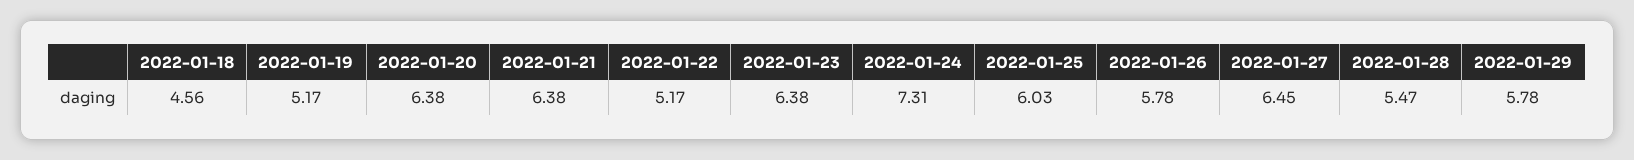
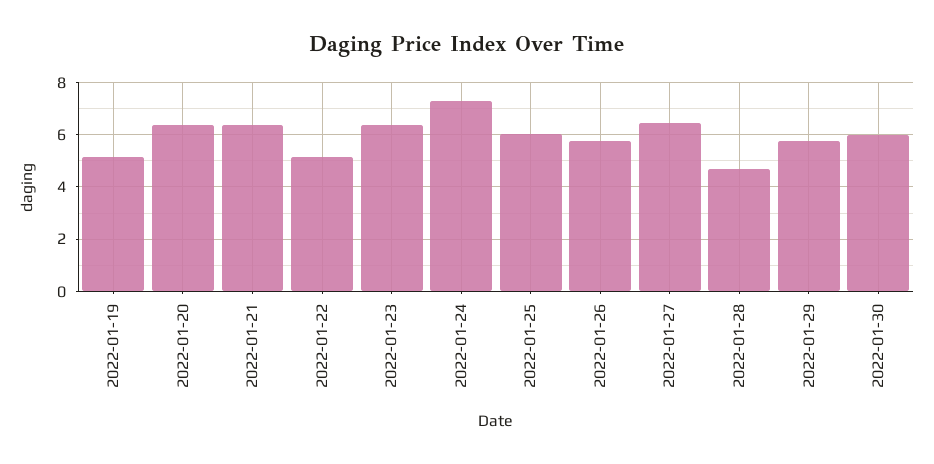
2022-01-18: 4.56 -> none
2022-01-28: 5.47 -> 4.75
2022-01-30: none -> 6

